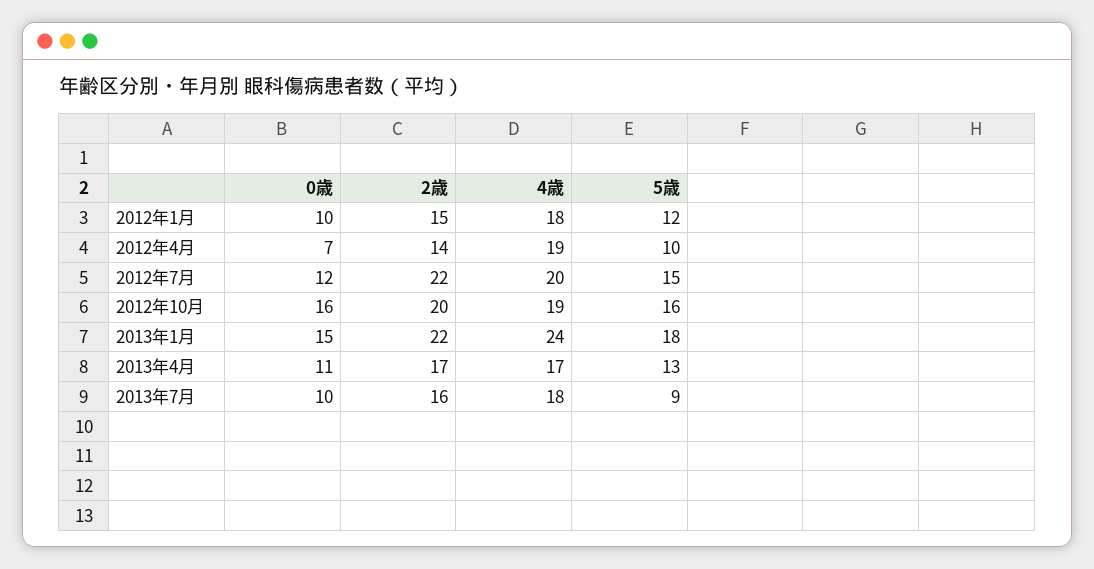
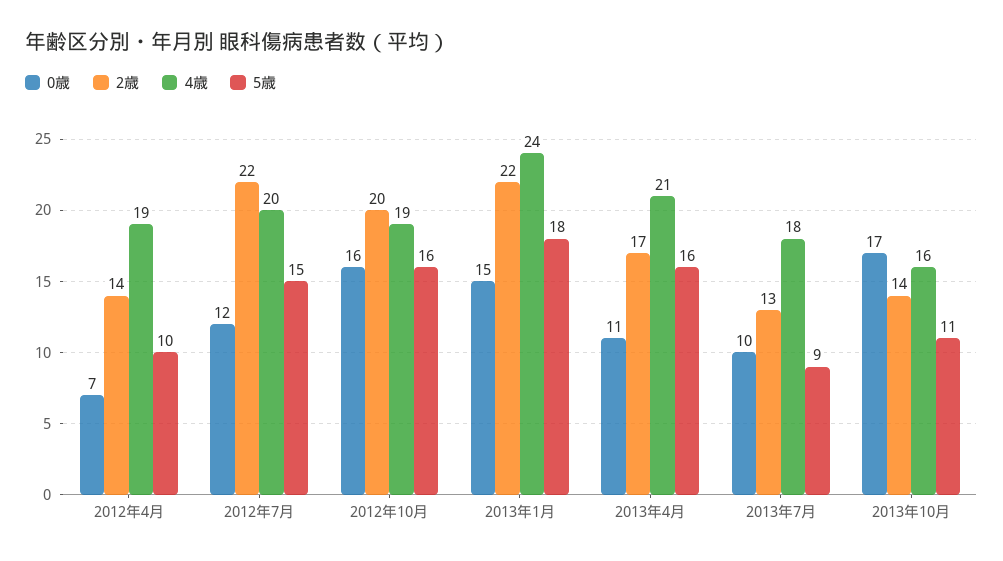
0歳, 2012年1月: 10 -> none
2歳, 2012年1月: 15 -> none
4歳, 2012年1月: 18 -> none
5歳, 2012年1月: 12 -> none
4歳, 2013年4月: 17 -> 21
5歳, 2013年4月: 13 -> 16
2歳, 2013年7月: 16 -> 13
0歳, 2013年10月: none -> 17
2歳, 2013年10月: none -> 14
4歳, 2013年10月: none -> 16
5歳, 2013年10月: none -> 11

